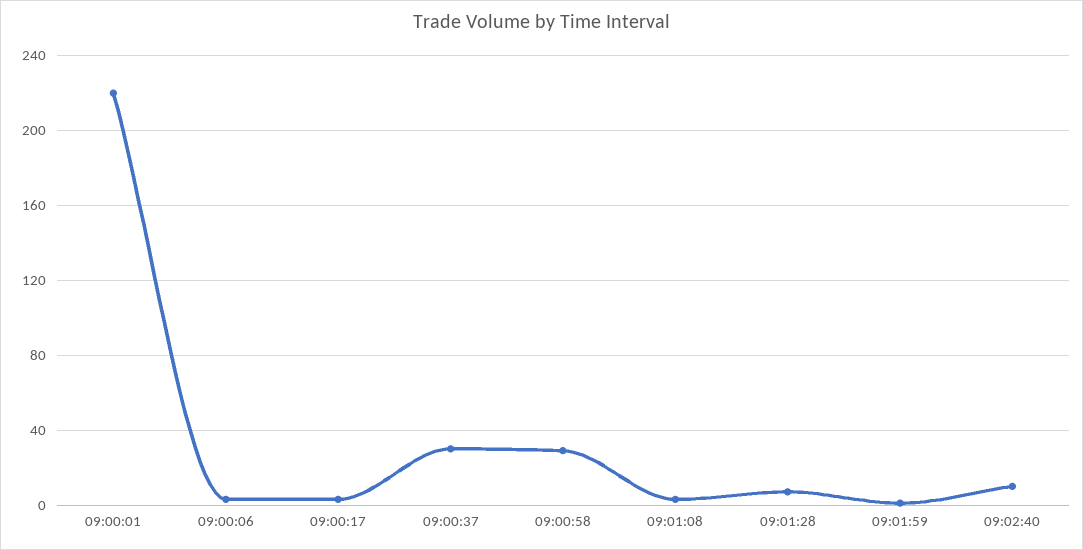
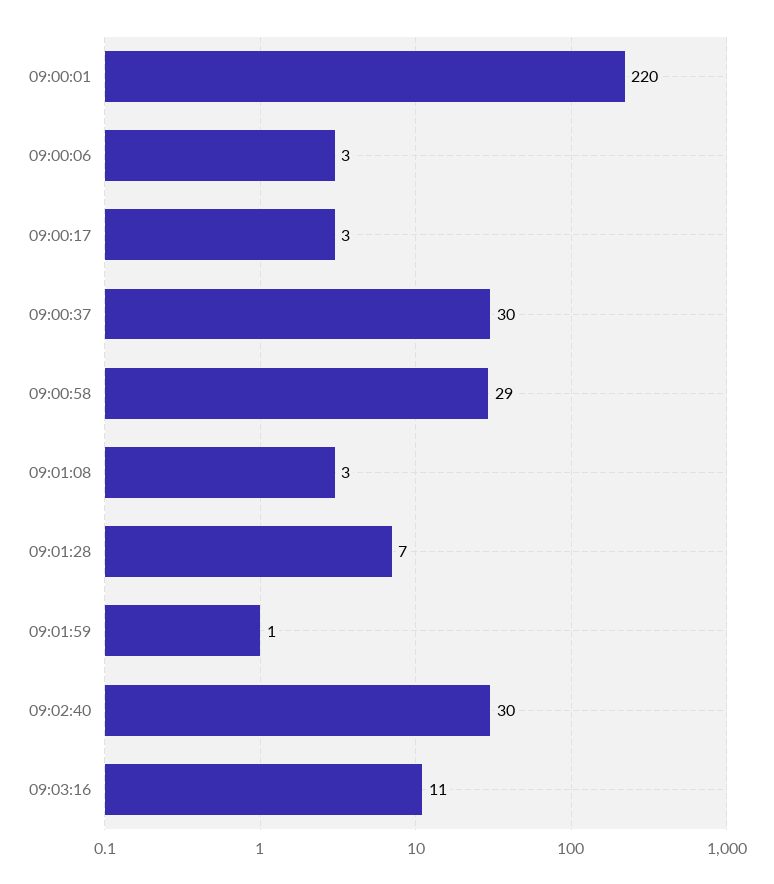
09:02:40: 10 -> 30
09:03:16: none -> 11

